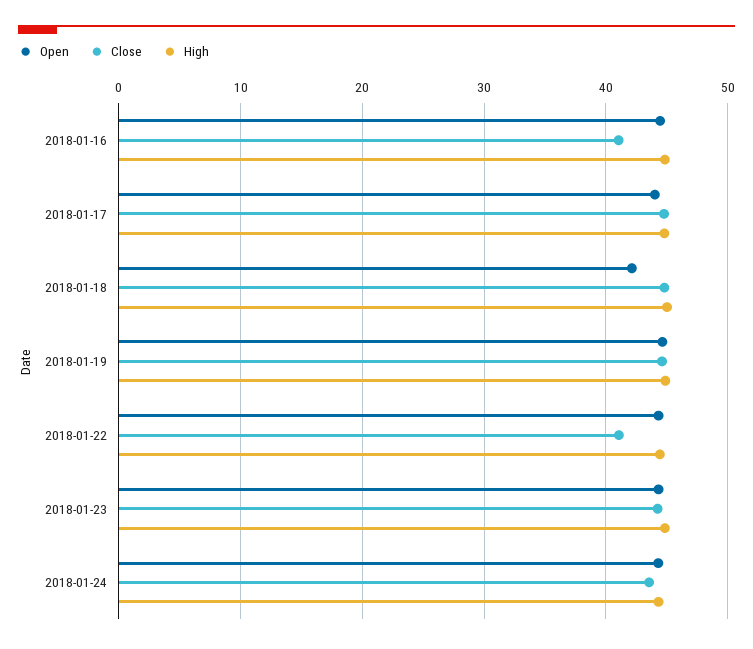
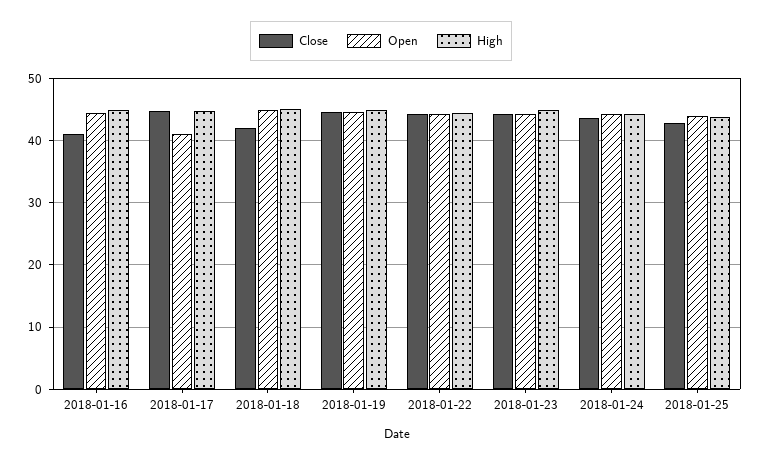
Open, 2018-01-17: 44 -> 41
Open, 2018-01-18: 42 -> 45
Close, 2018-01-18: 45 -> 42
Close, 2018-01-22: 41 -> 44
Close, 2018-01-25: none -> 43
Open, 2018-01-25: none -> 44
High, 2018-01-25: none -> 44

